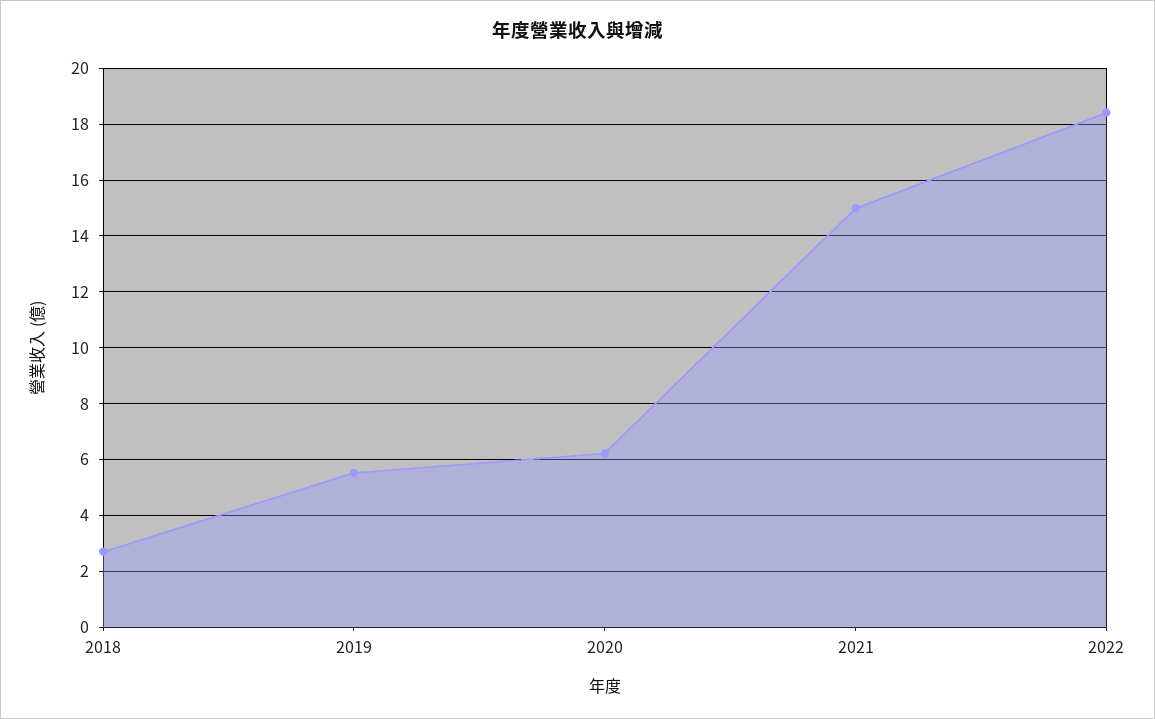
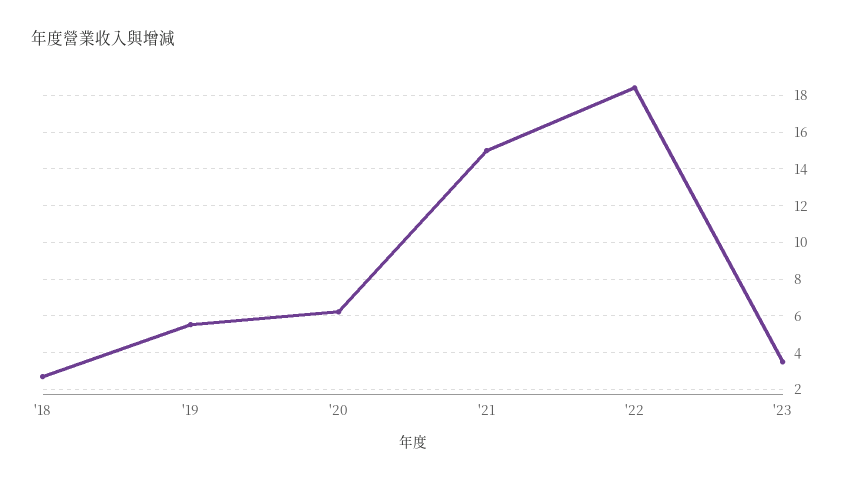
'23: none -> 3.5

